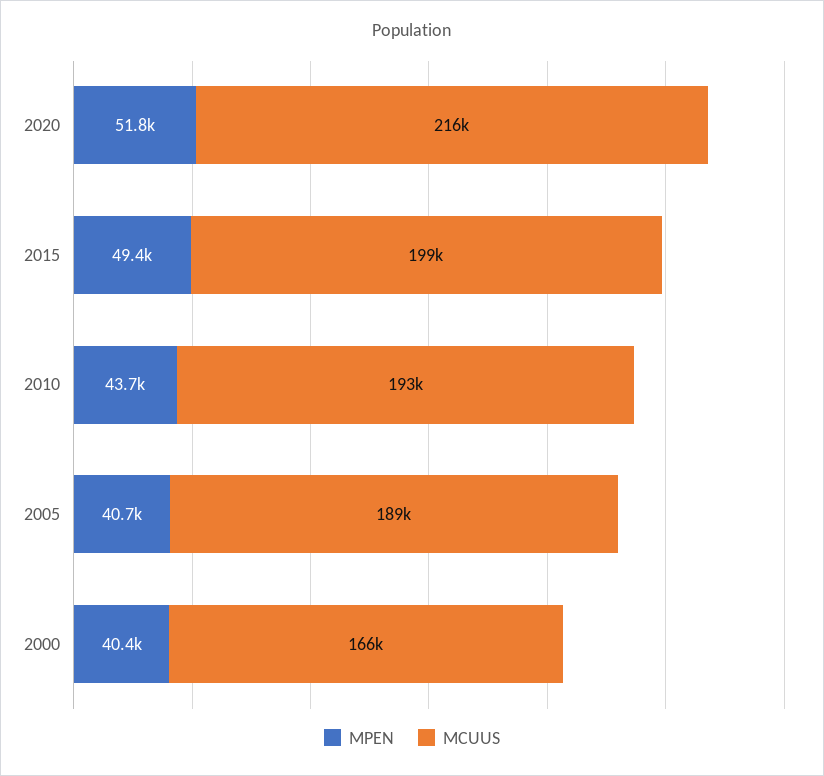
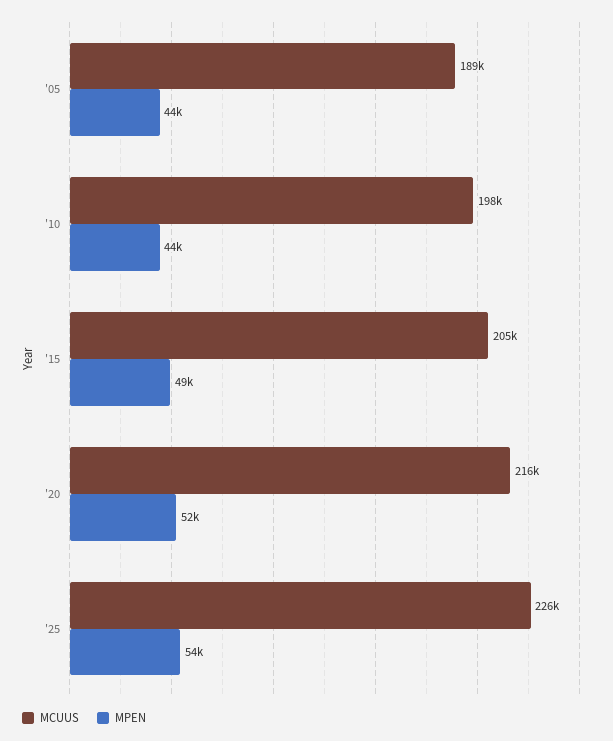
MCUUS, 2015: 199000 -> 205000
MCUUS, 2010: 193000 -> 198000
MPEN, 2005: 40700 -> 44000
MPEN, 2000: 40400 -> none
MCUUS, 2000: 166000 -> none
MCUUS, '25: none -> 226000
MPEN, '25: none -> 54000

